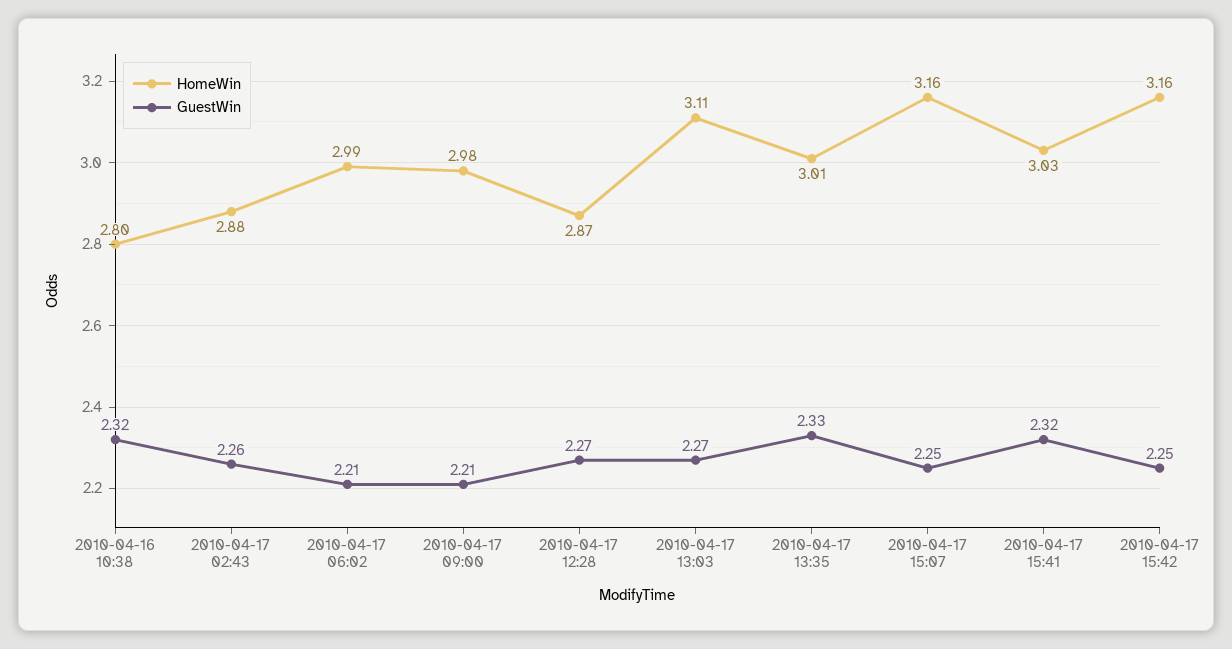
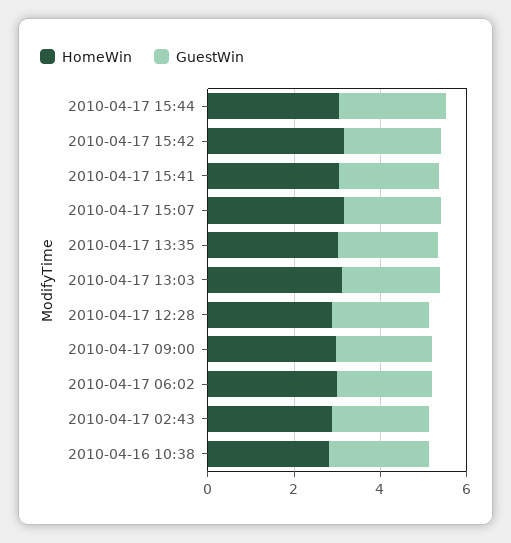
HomeWin, 2010-04-17 15:44: none -> 3
GuestWin, 2010-04-17 15:44: none -> 2.5

